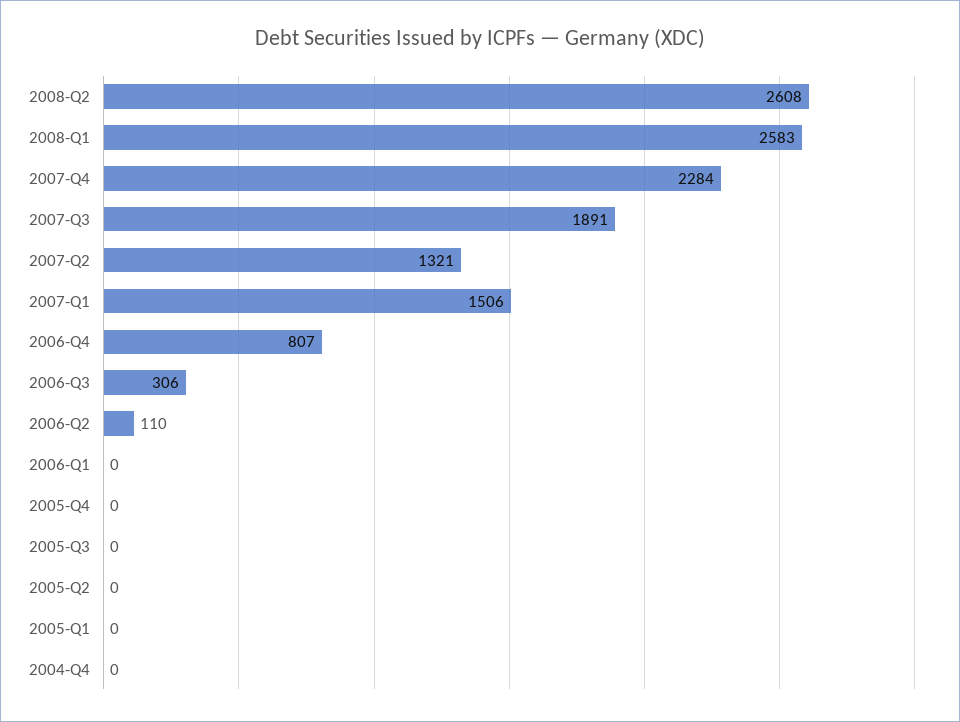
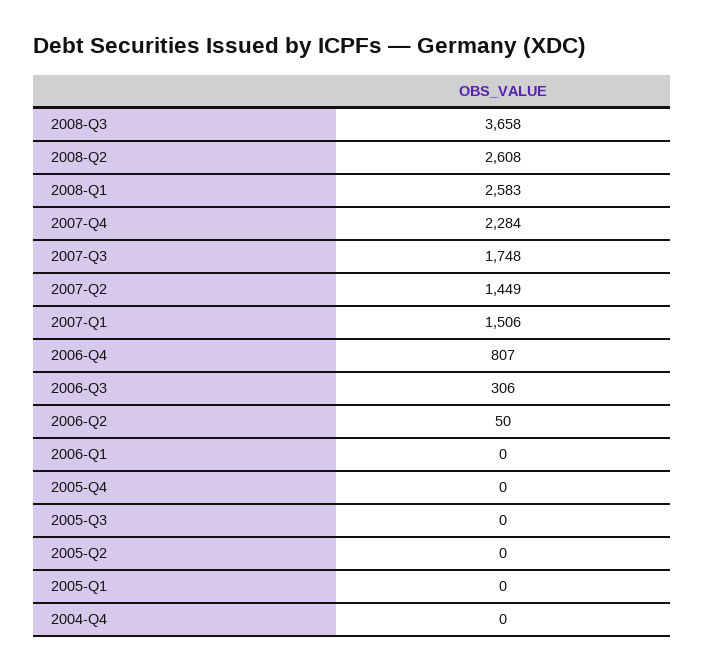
2007-Q3: 1891 -> 1748
2007-Q2: 1321 -> 1449
2006-Q2: 110 -> 50
2008-Q3: none -> 3658

